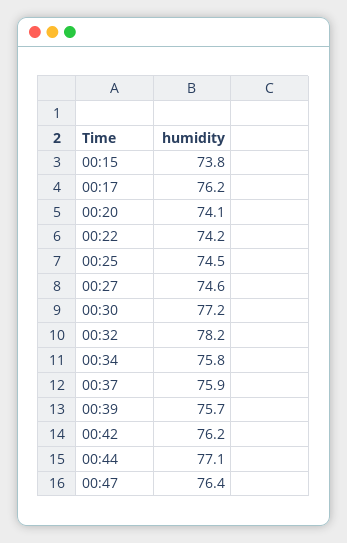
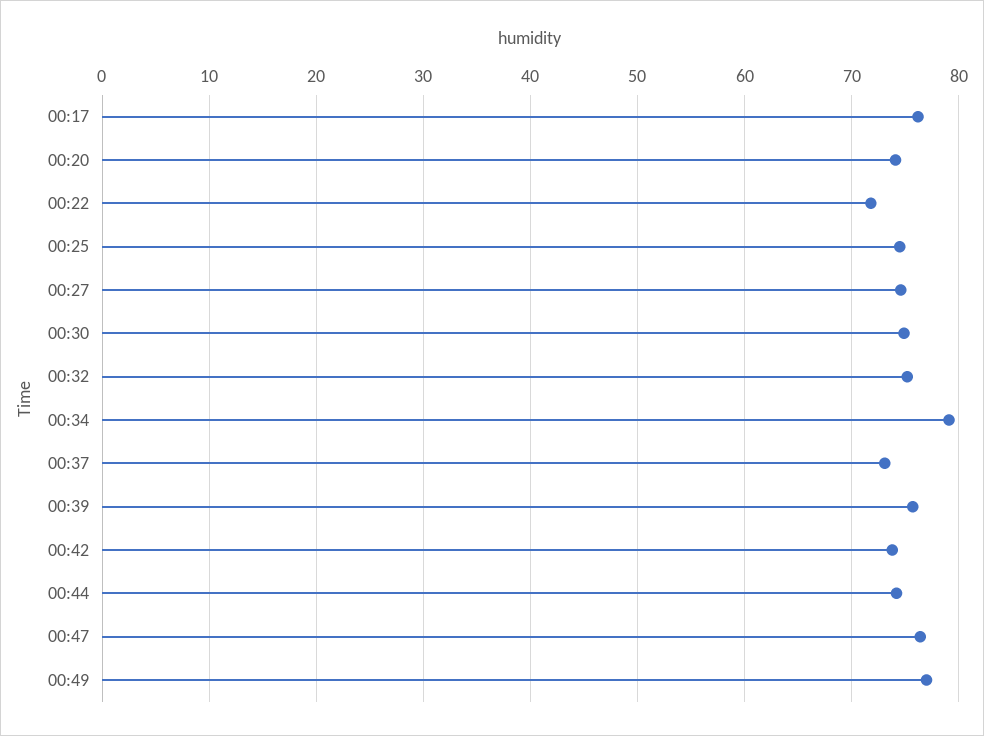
00:15: 73.8 -> none
00:22: 74.2 -> 72
00:30: 77.2 -> 75
00:32: 78.2 -> 75
00:34: 75.8 -> 79
00:37: 75.9 -> 73
00:42: 76.2 -> 74
00:44: 77.1 -> 74
00:49: none -> 77

